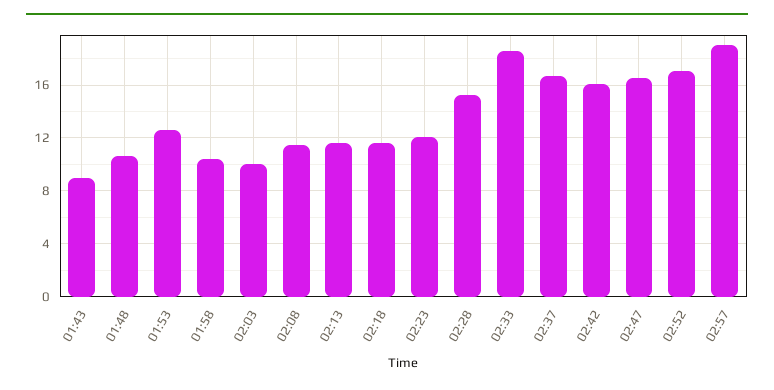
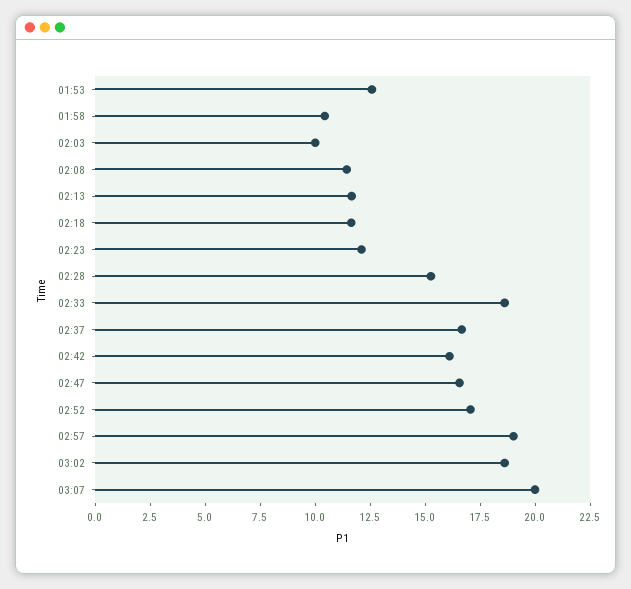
01:43: 9 -> none
01:48: 10.5 -> none
03:02: none -> 18.5
03:07: none -> 20

